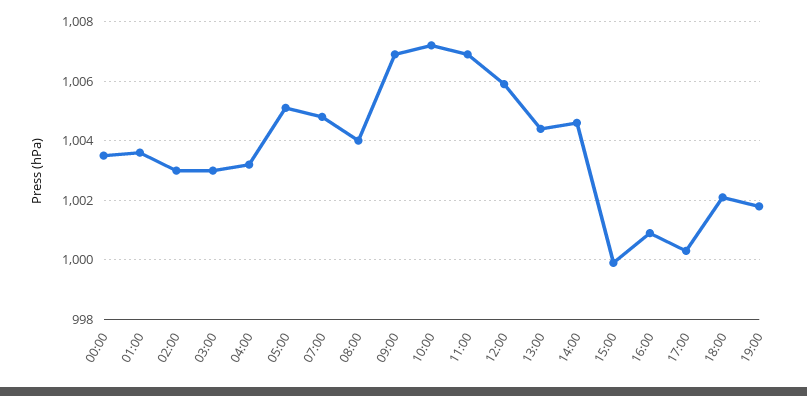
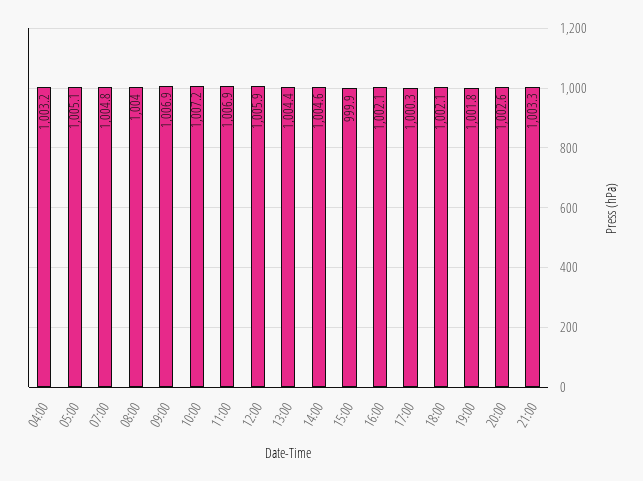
00:00: 1003.5 -> none
01:00: 1003.5 -> none
02:00: 1003 -> none
03:00: 1003 -> none
16:00: 1001 -> 1002.1
20:00: none -> 1002.6
21:00: none -> 1003.3

